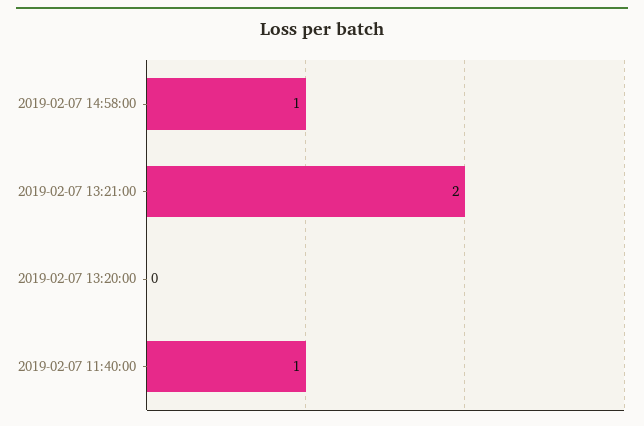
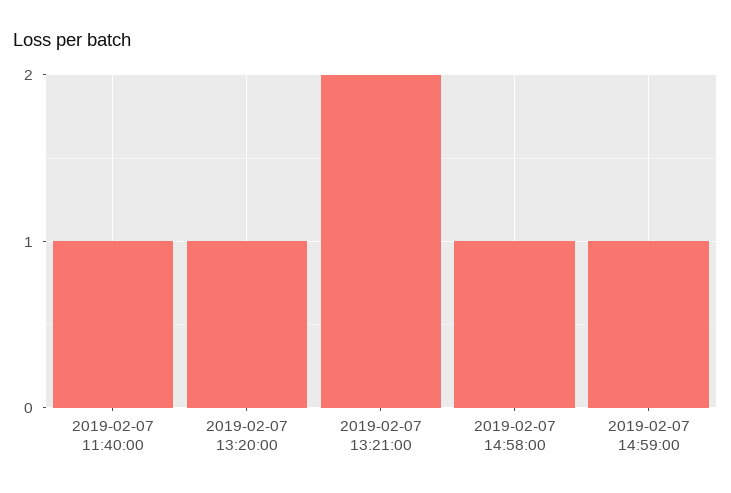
2019-02-07 13:20:00: 0 -> 1
2019-02-07 14:59:00: none -> 1

